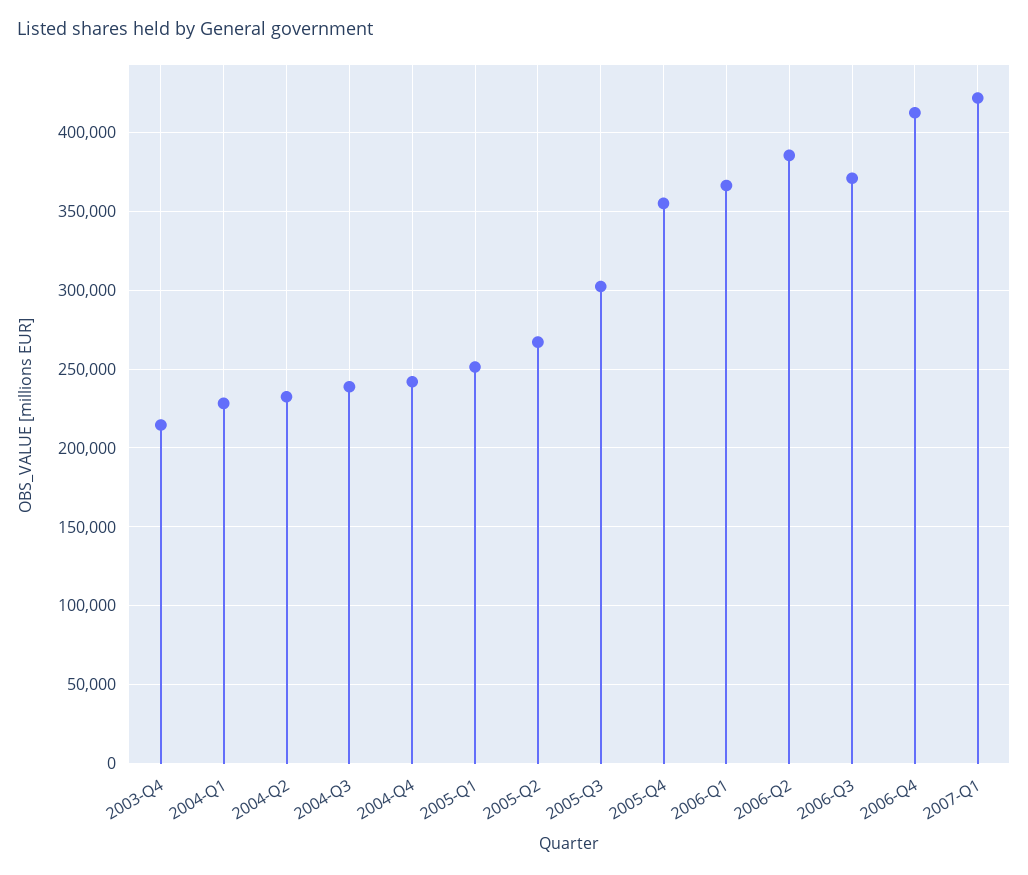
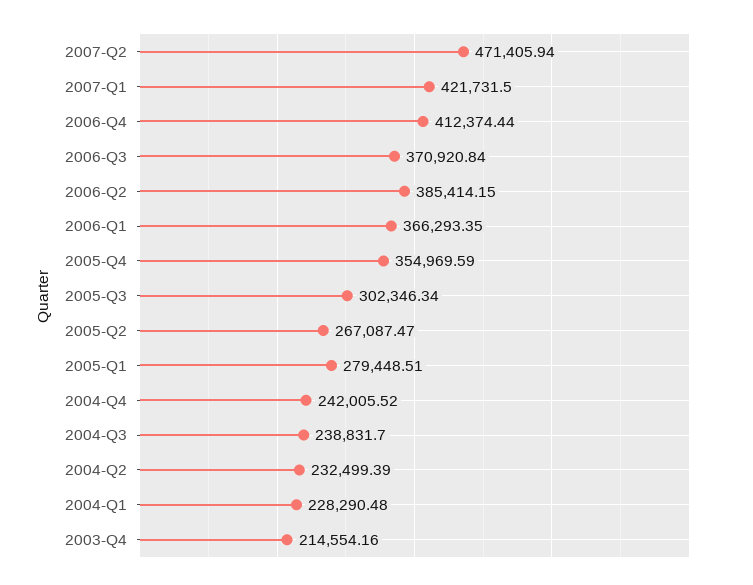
2005-Q1: 250000 -> 279448.51
2007-Q2: none -> 471405.94

